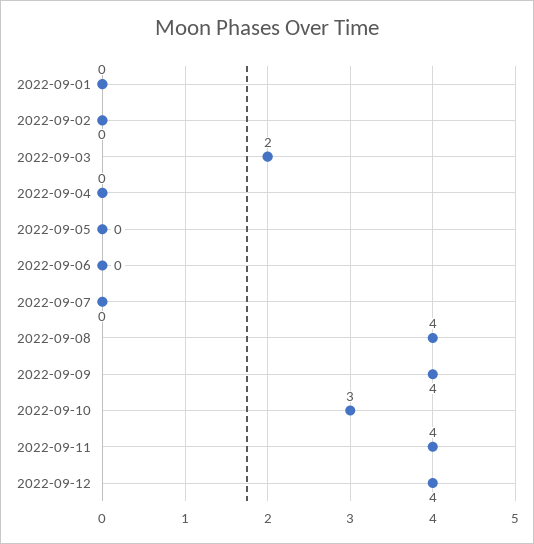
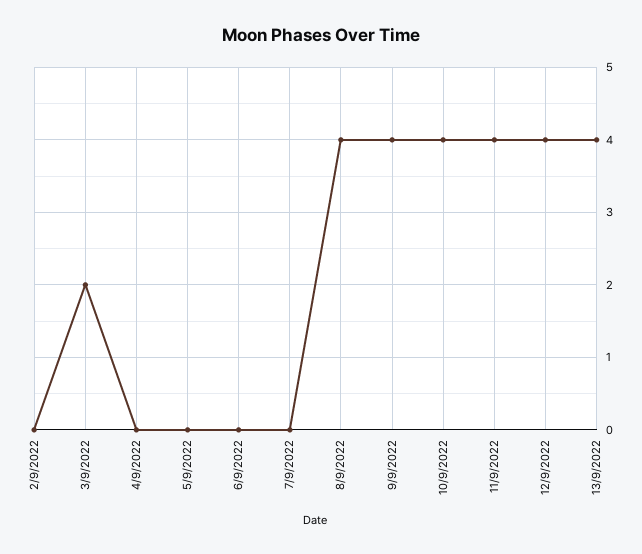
2022-09-01: 0 -> none
2022-09-10: 3 -> 4
13/9/2022: none -> 4

